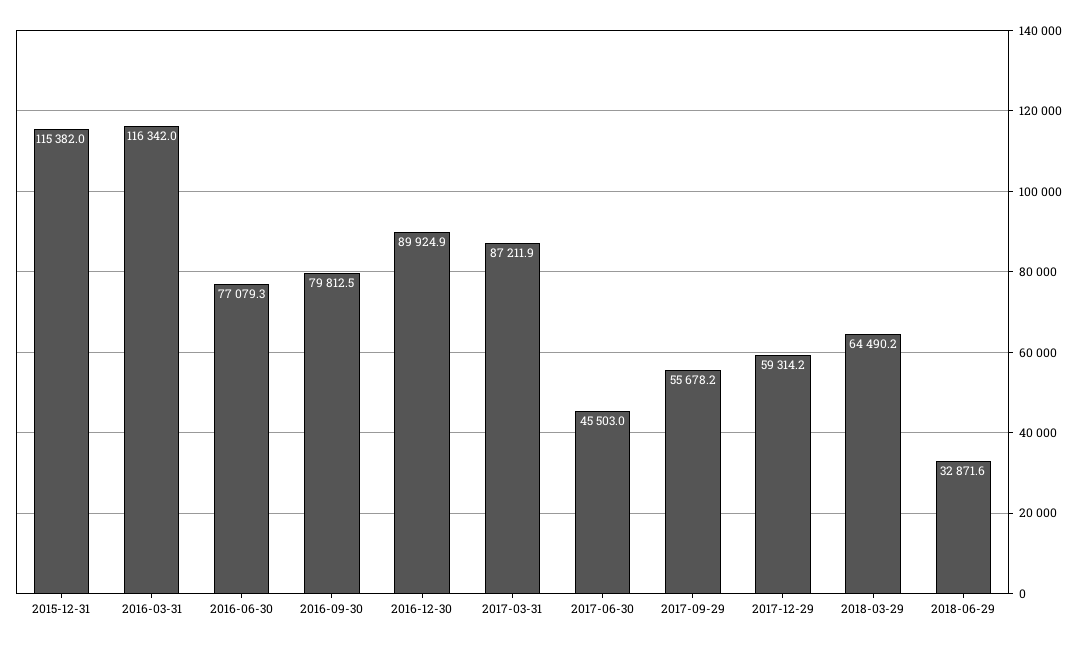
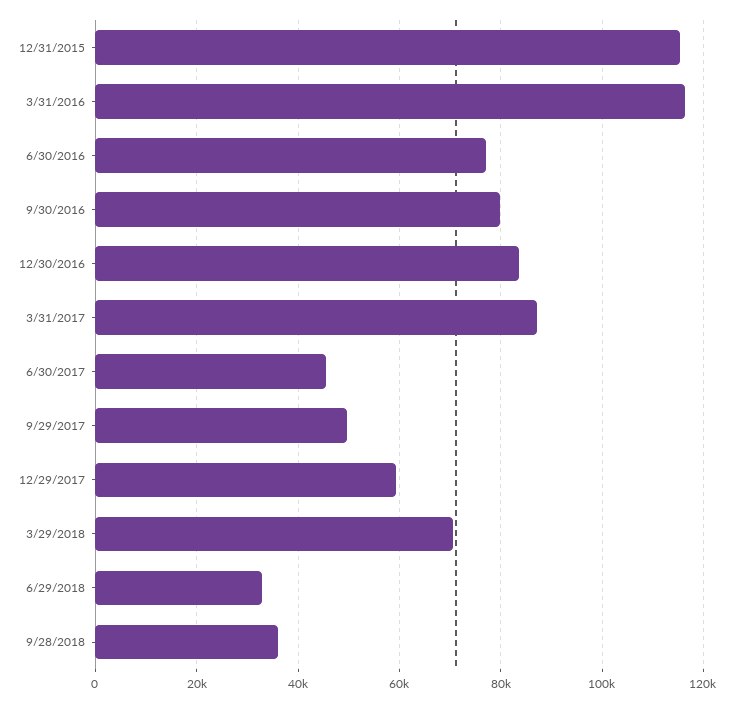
2016-12-30: 89924.9 -> 84000
2017-09-29: 55678.2 -> 50000
2018-03-29: 64490.2 -> 70000
9/28/2018: none -> 36000

